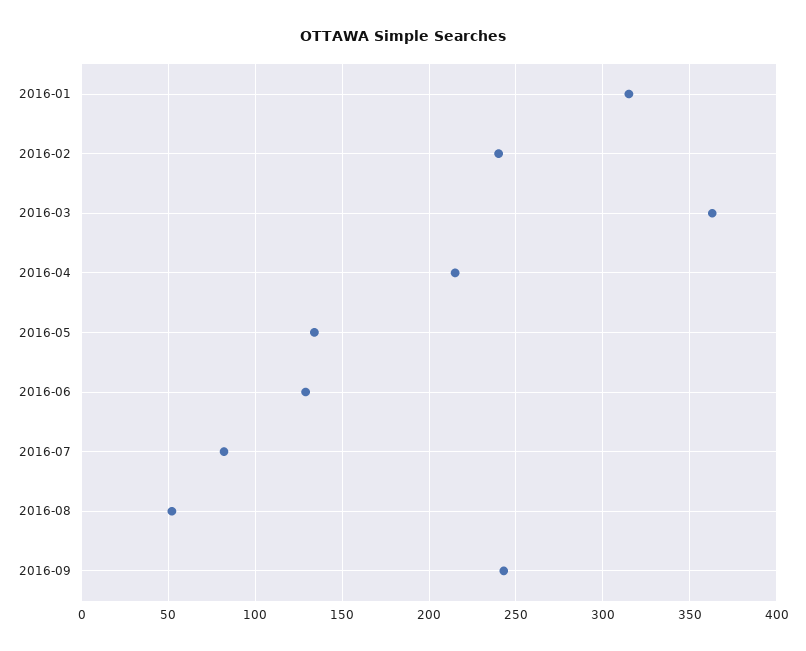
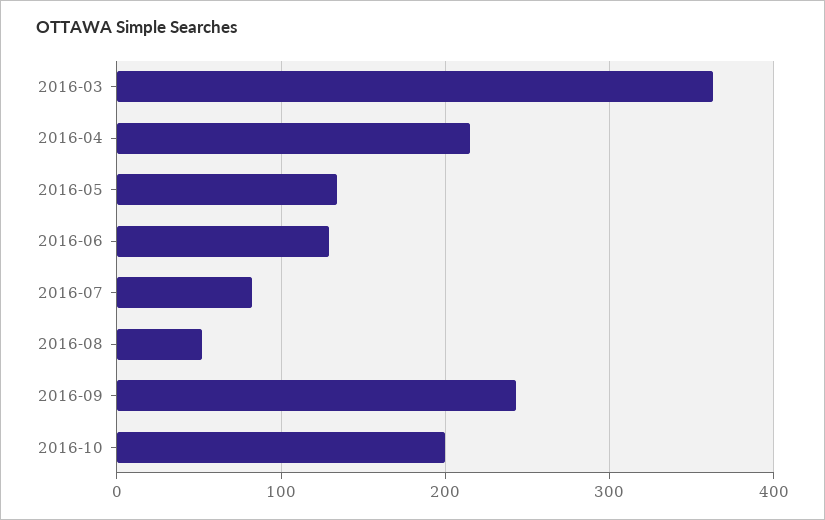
2016-01: 315 -> none
2016-02: 240 -> none
2016-10: none -> 200

